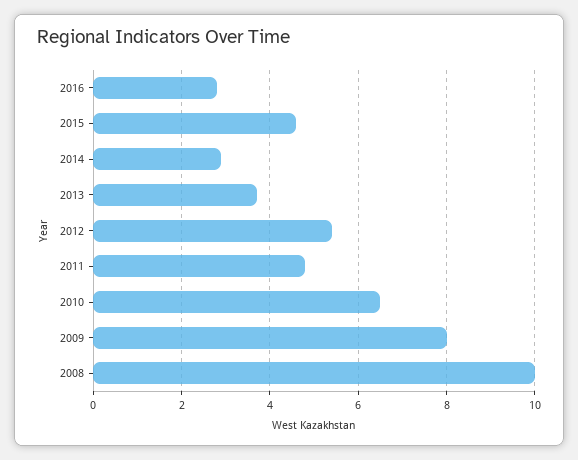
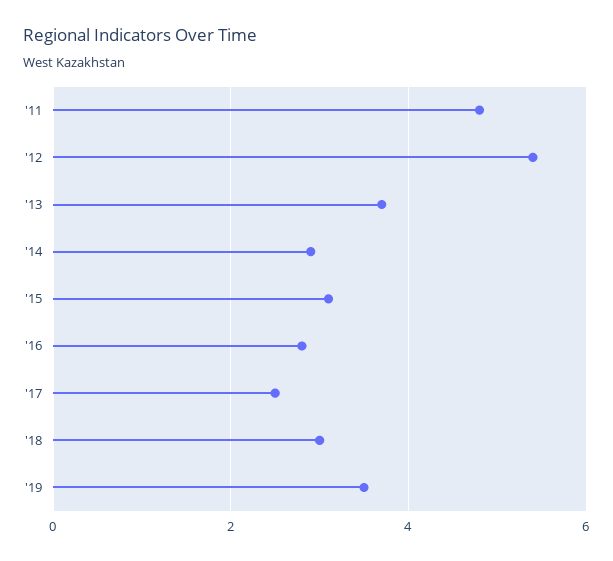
2015: 4.5 -> 3
2010: 6.5 -> none
2009: 8 -> none
2008: 10 -> none
'17: none -> 2.5
'18: none -> 3
'19: none -> 3.5

